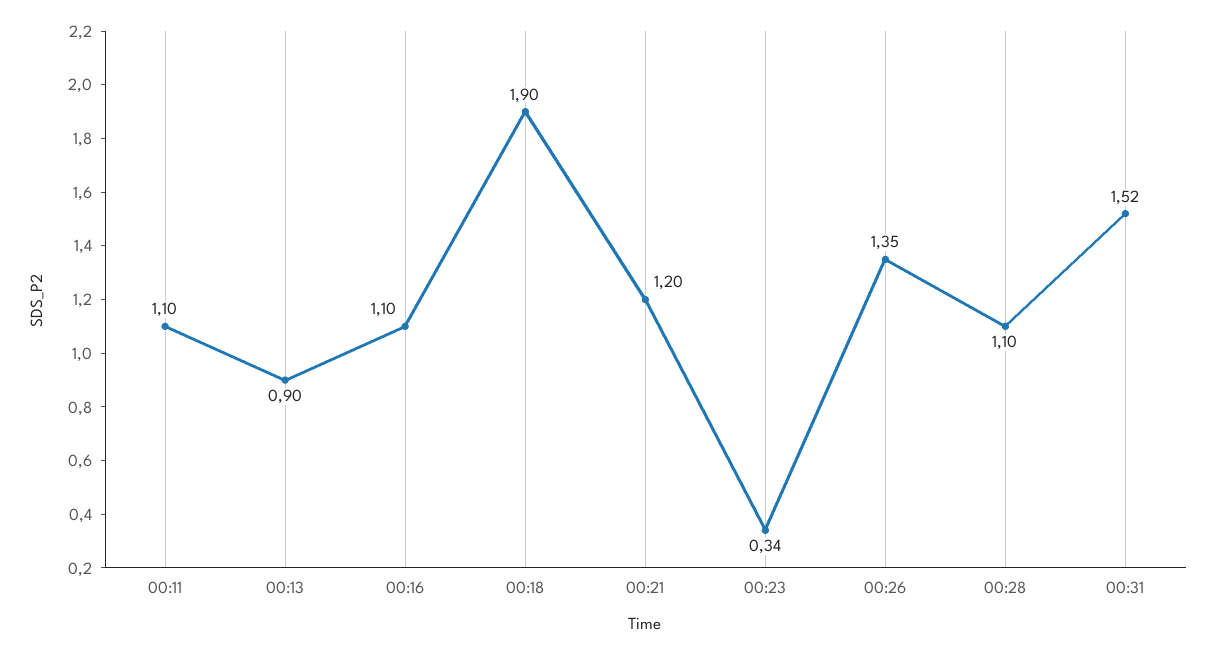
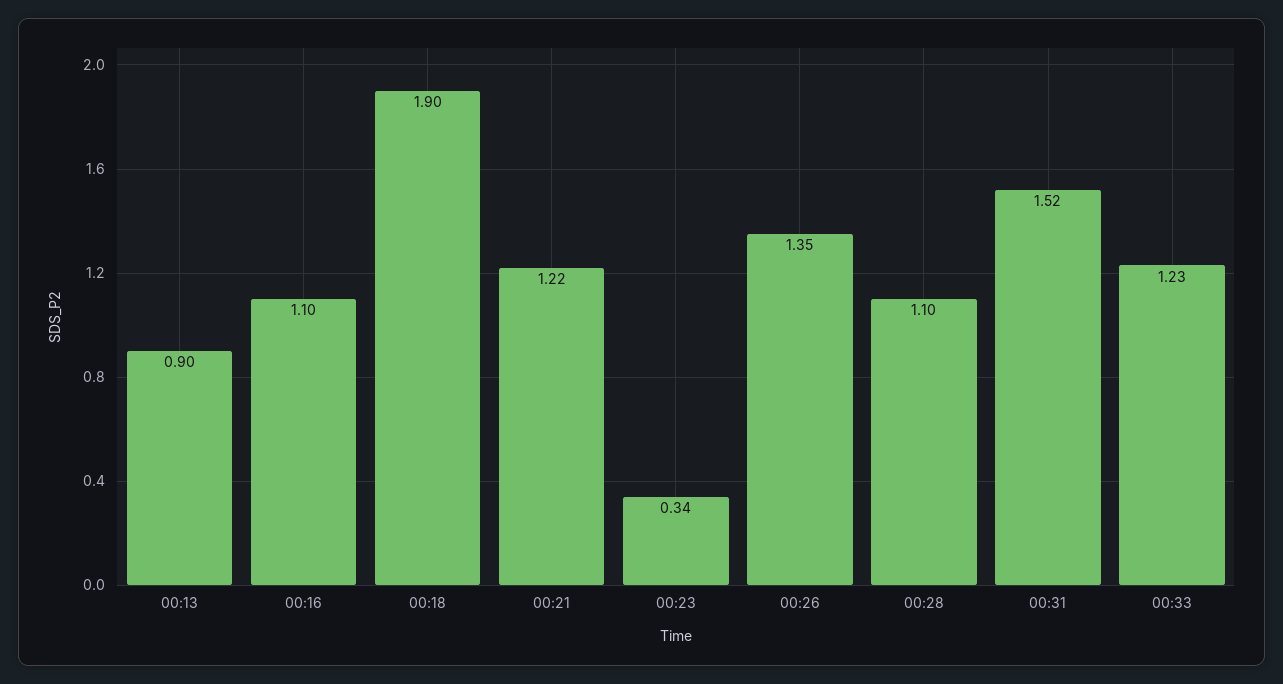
00:11: 1.1 -> none
00:21: 1.2 -> 1.22
00:33: none -> 1.23

